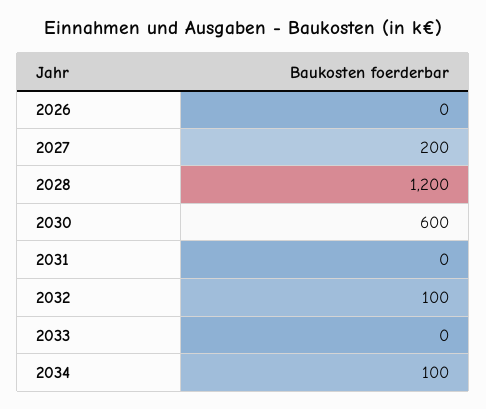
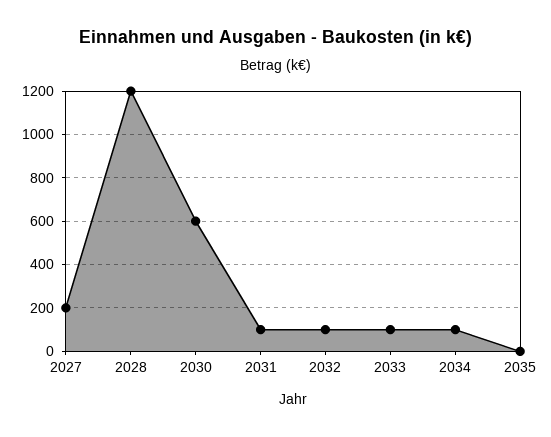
2026: 0 -> none
2031: 0 -> 100
2033: 0 -> 100
2035: none -> 0

